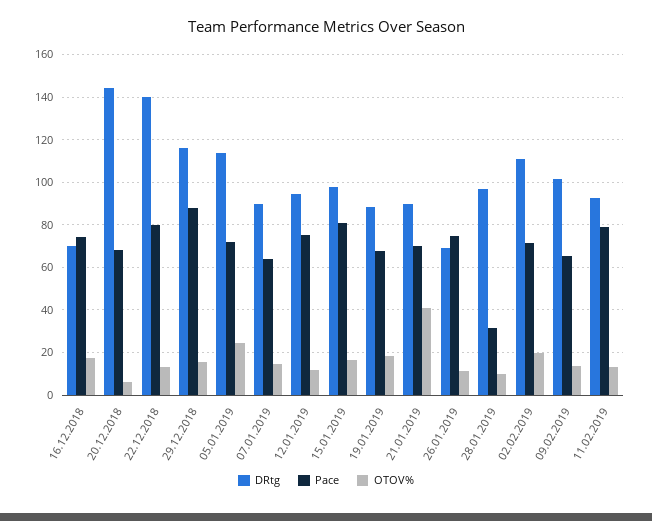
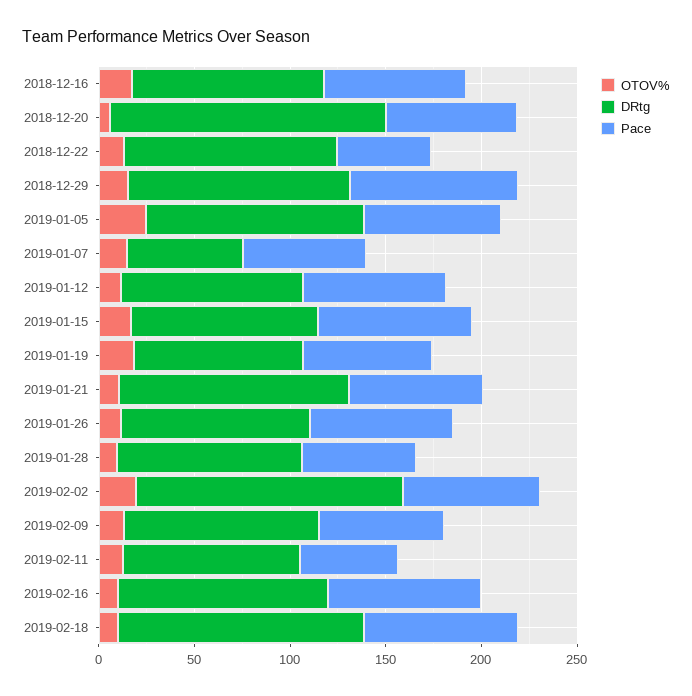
DRtg, 16.12.2018: 70 -> 100
DRtg, 22.12.2018: 140 -> 110
Pace, 22.12.2018: 80 -> 50
DRtg, 07.01.2019: 90 -> 60
DRtg, 21.01.2019: 90 -> 120
OTOV%, 21.01.2019: 40 -> 10
DRtg, 26.01.2019: 70 -> 100
Pace, 28.01.2019: 30 -> 60
DRtg, 02.02.2019: 110 -> 140
Pace, 11.02.2019: 80 -> 50
OTOV%, 2019-02-16: none -> 10
DRtg, 2019-02-16: none -> 110
Pace, 2019-02-16: none -> 80
OTOV%, 2019-02-18: none -> 10
DRtg, 2019-02-18: none -> 130
Pace, 2019-02-18: none -> 80

